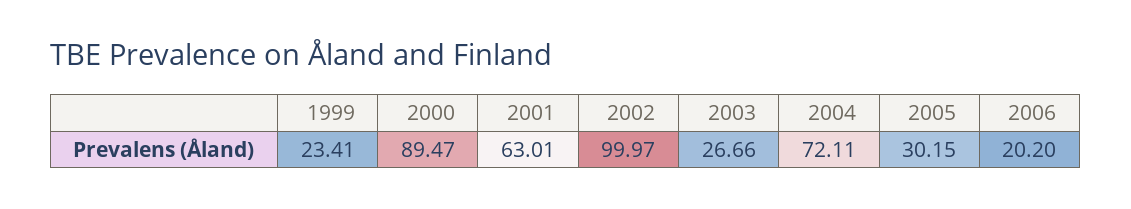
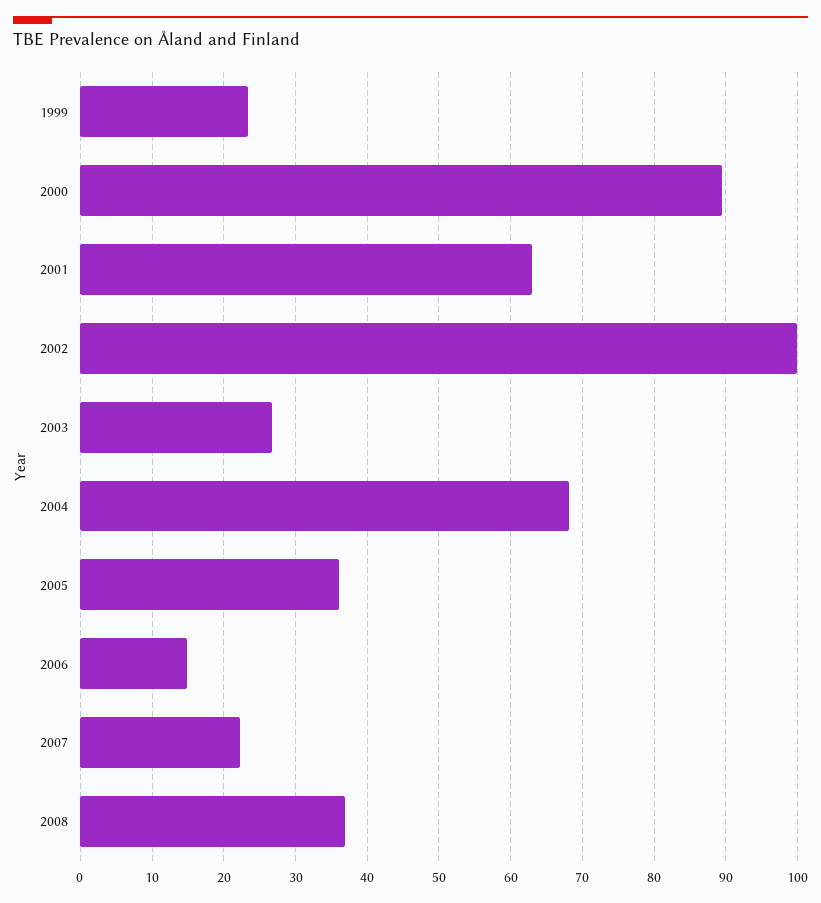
2004: 72.11 -> 68
2005: 30.15 -> 36
2006: 20.2 -> 15
2007: none -> 22
2008: none -> 37

